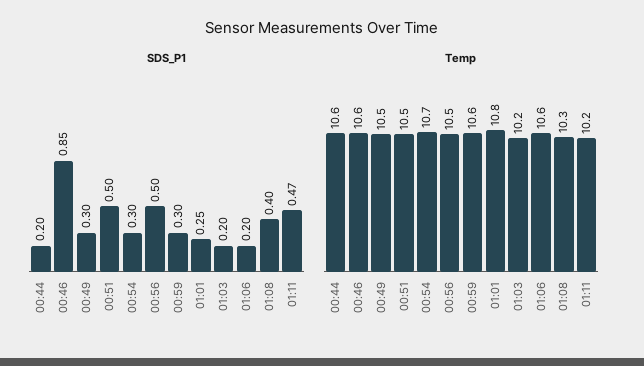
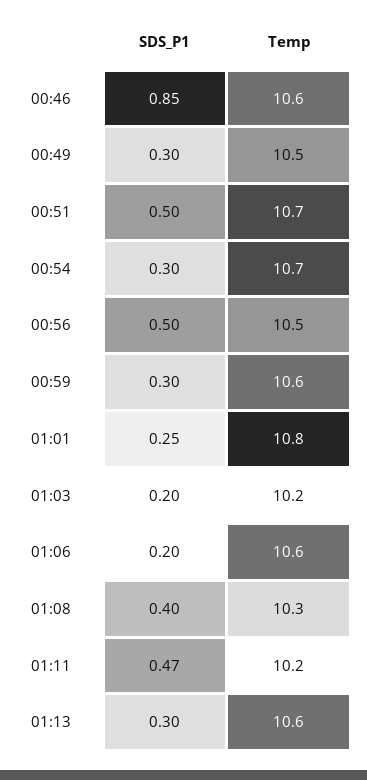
SDS_P1, 00:44: 0.2 -> none
Temp, 00:44: 10.6 -> none
Temp, 00:51: 10.5 -> 10.7
SDS_P1, 01:13: none -> 0.3
Temp, 01:13: none -> 10.6

